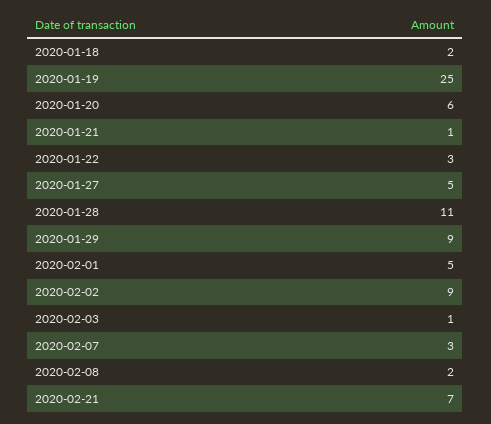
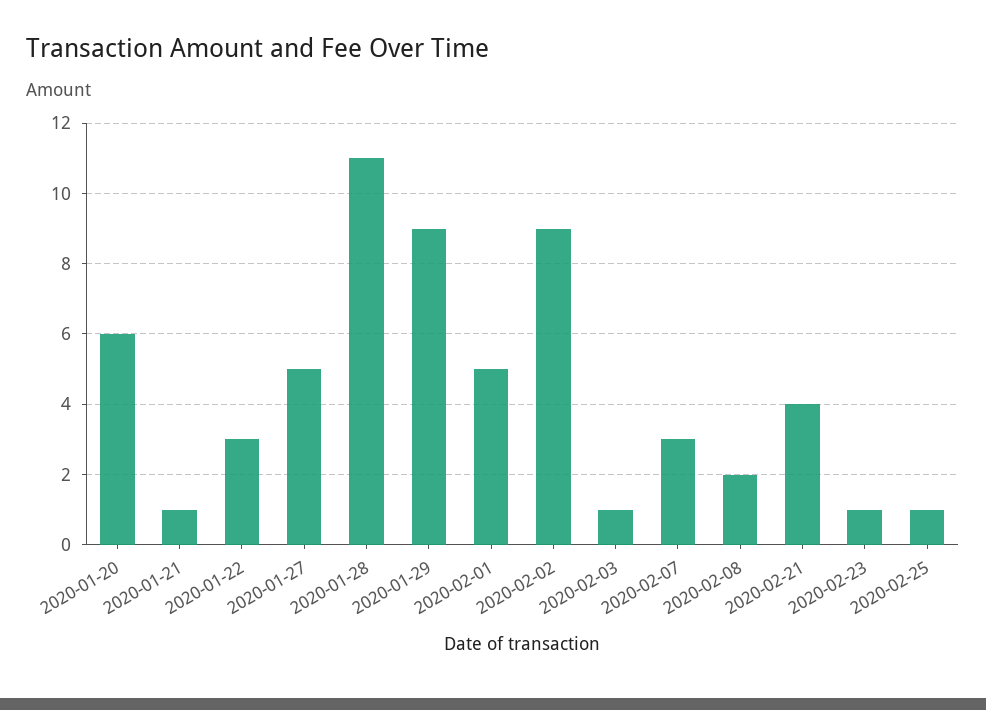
2020-01-18: 2 -> none
2020-01-19: 25 -> none
2020-02-21: 7 -> 4
2020-02-23: none -> 1
2020-02-25: none -> 1

